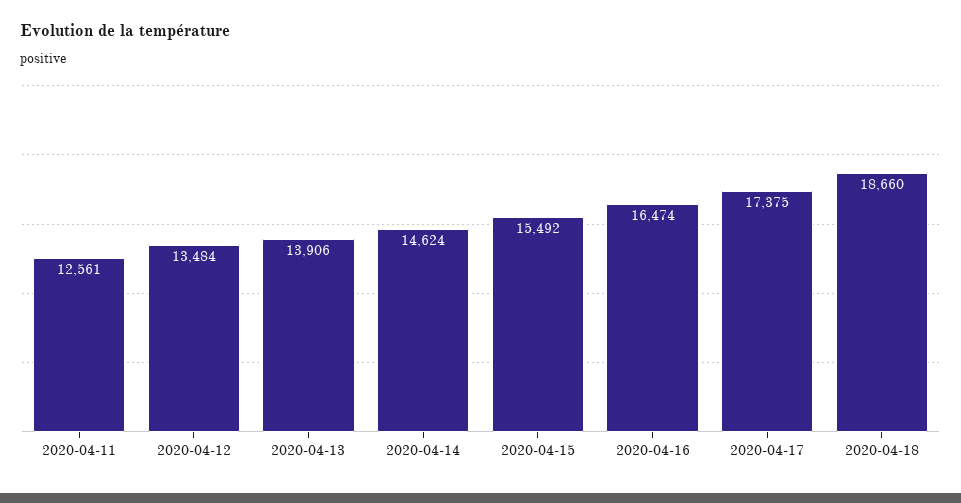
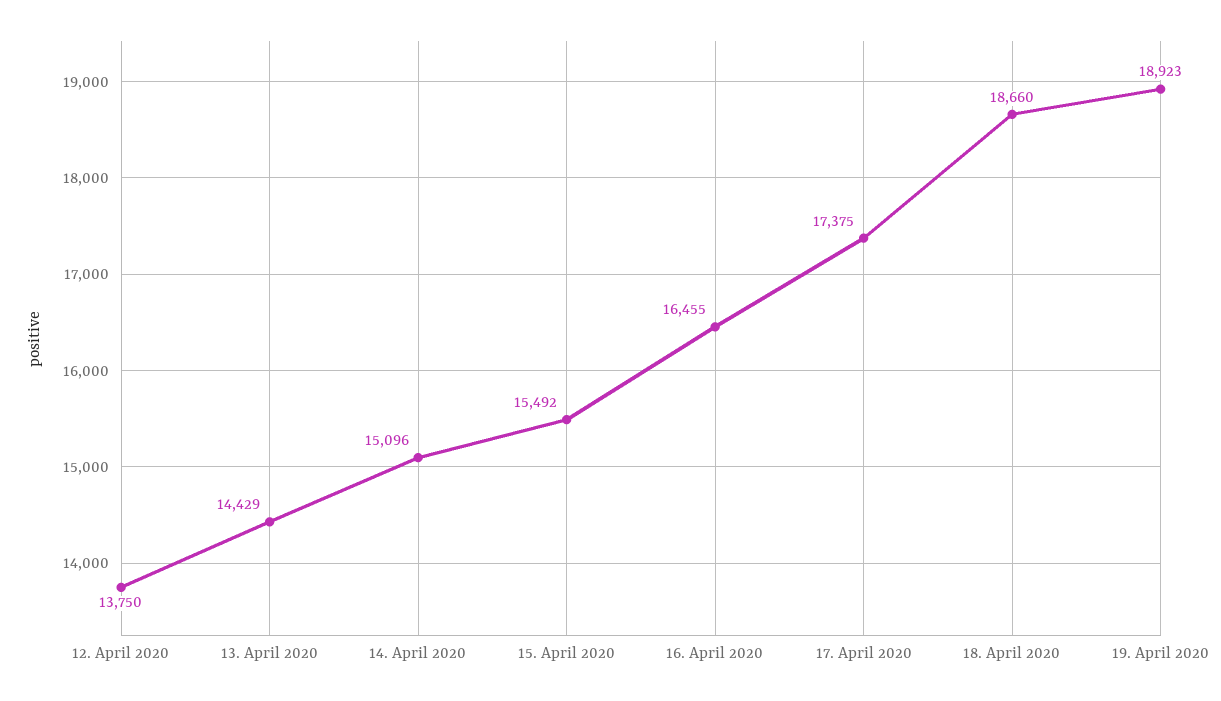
2020-04-11: 12561 -> none
2020-04-12: 13484 -> 13750
2020-04-13: 13906 -> 14429
2020-04-14: 14624 -> 15096
2020-04-16: 16474 -> 16455
19. April 2020: none -> 18923

